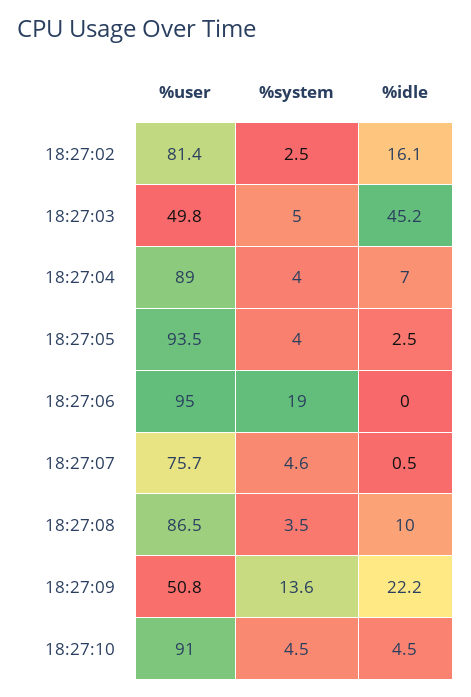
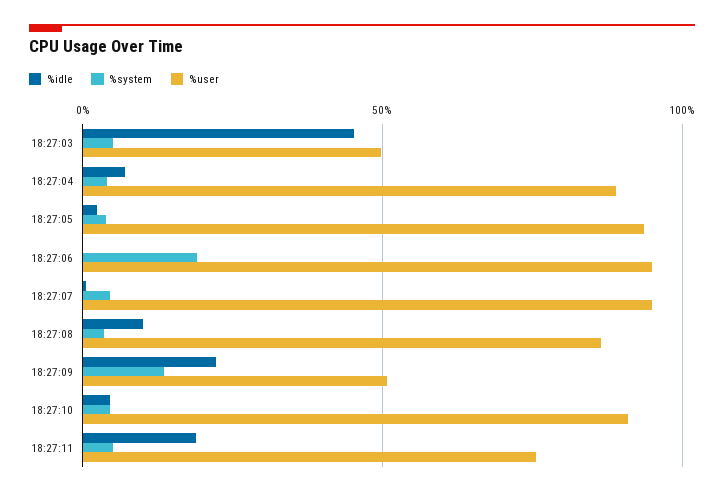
%user, 18:27:02: 81.4 -> none
%system, 18:27:02: 2.5 -> none
%idle, 18:27:02: 16.1 -> none
%user, 18:27:07: 75.7 -> 95
%idle, 18:27:11: none -> 20
%system, 18:27:11: none -> 5
%user, 18:27:11: none -> 75

